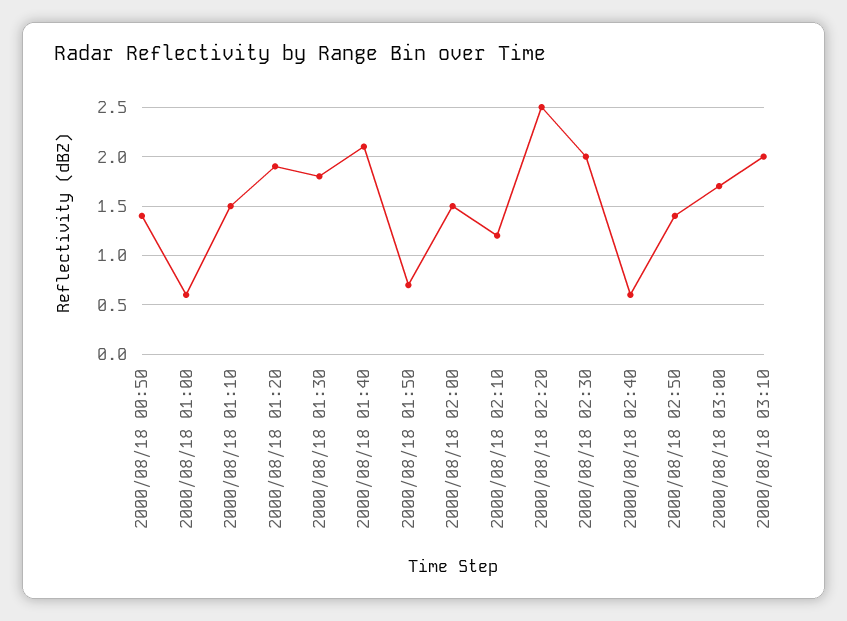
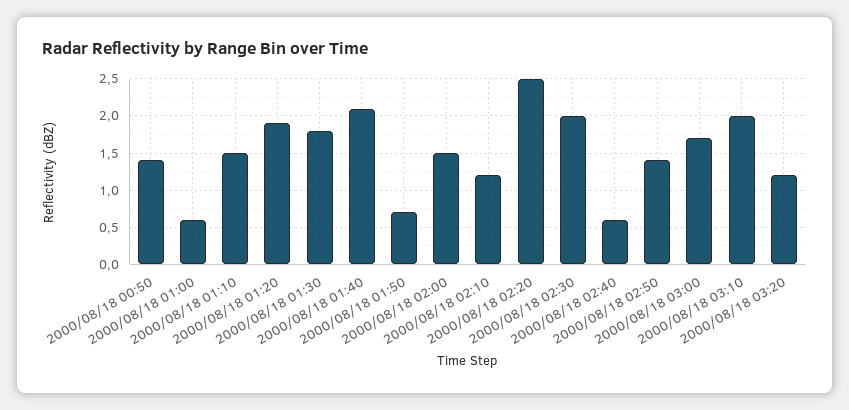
2000/08/18 03:20: none -> 1.2

